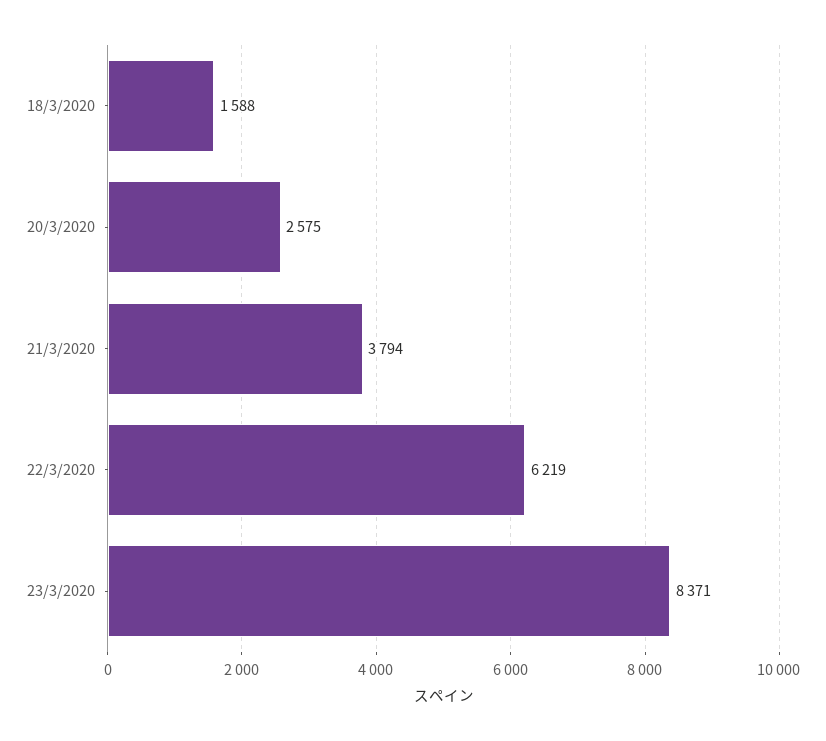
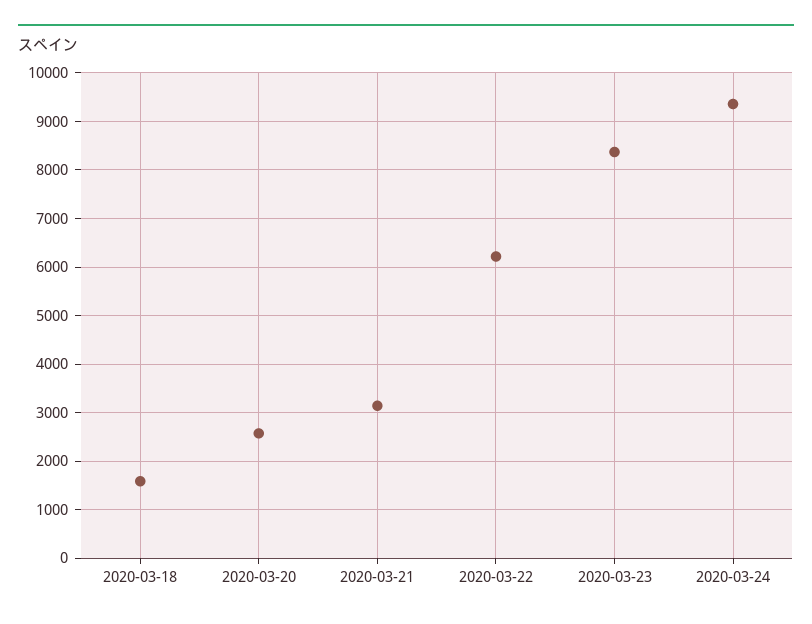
21/3/2020: 3794 -> 3200
2020-03-24: none -> 9400

